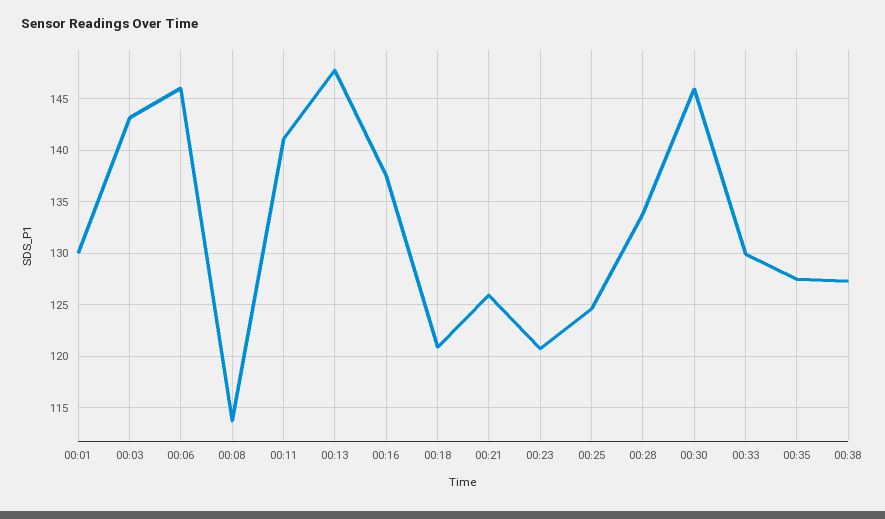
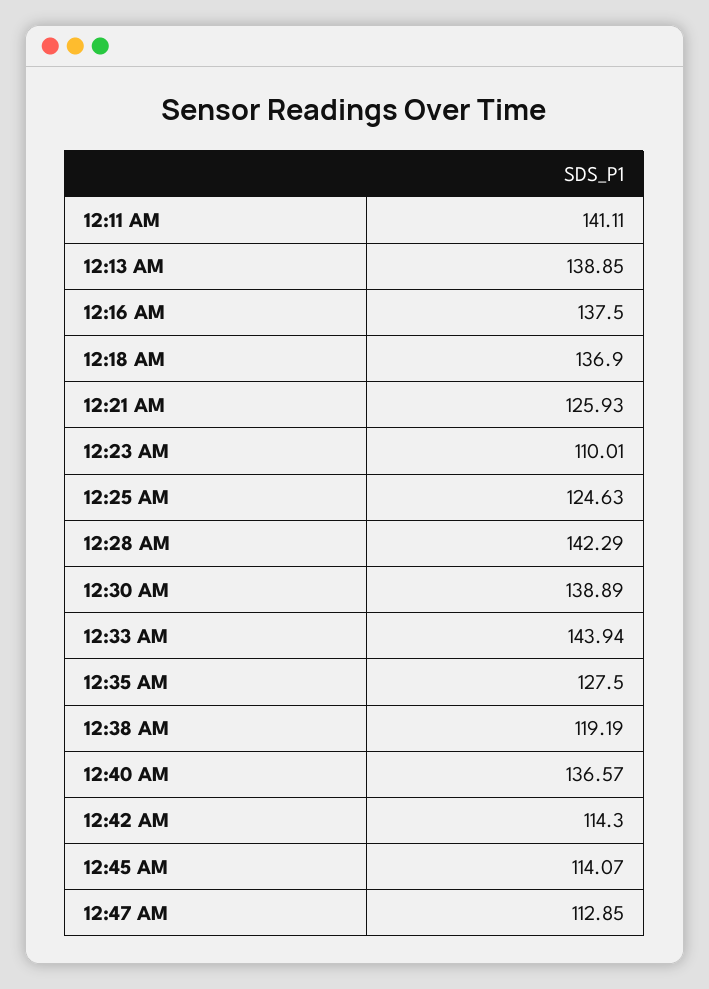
00:01: 130 -> none
00:03: 143 -> none
00:06: 146 -> none
00:08: 114 -> none
00:13: 148 -> 138.85
00:18: 121 -> 136.9
00:23: 121 -> 110.01
00:28: 134 -> 142.29
00:30: 146 -> 138.89
00:33: 130 -> 143.94
00:38: 127 -> 119.19
12:40 AM: none -> 136.57
12:42 AM: none -> 114.3
12:45 AM: none -> 114.07
12:47 AM: none -> 112.85

